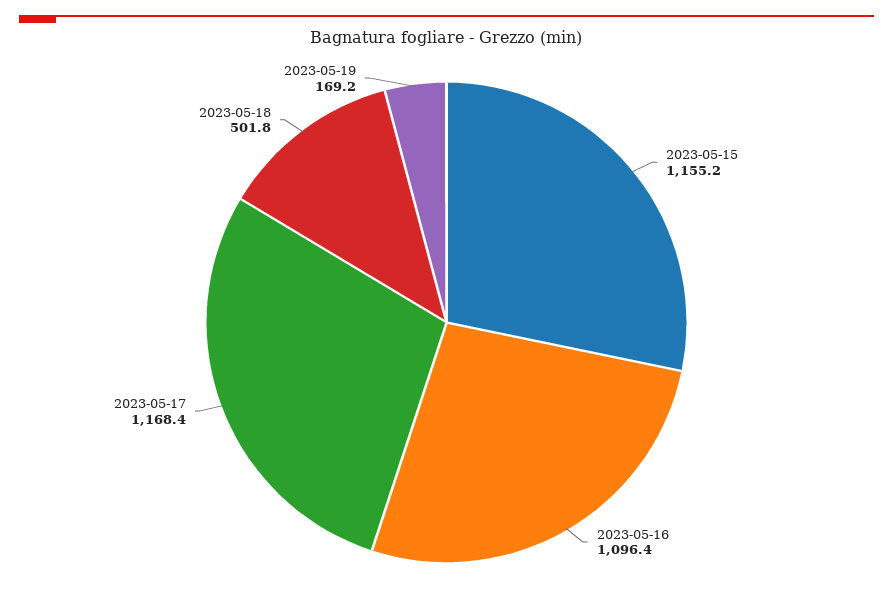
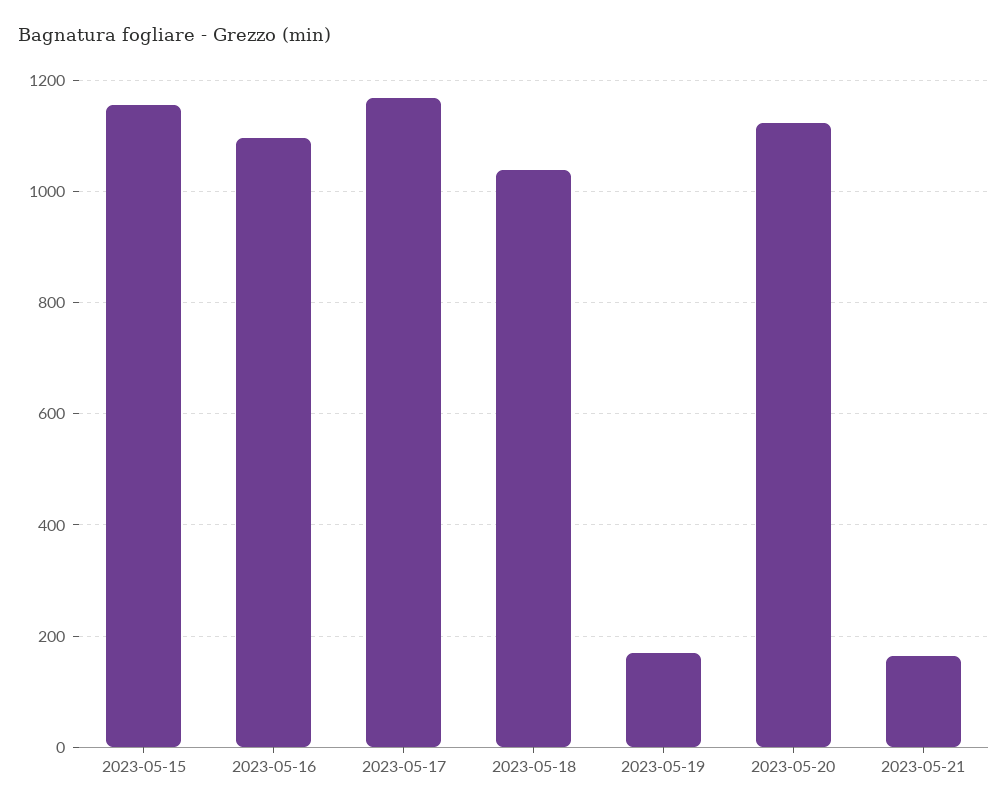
2023-05-18: 501.8 -> 1040
2023-05-20: none -> 1120
2023-05-21: none -> 160

